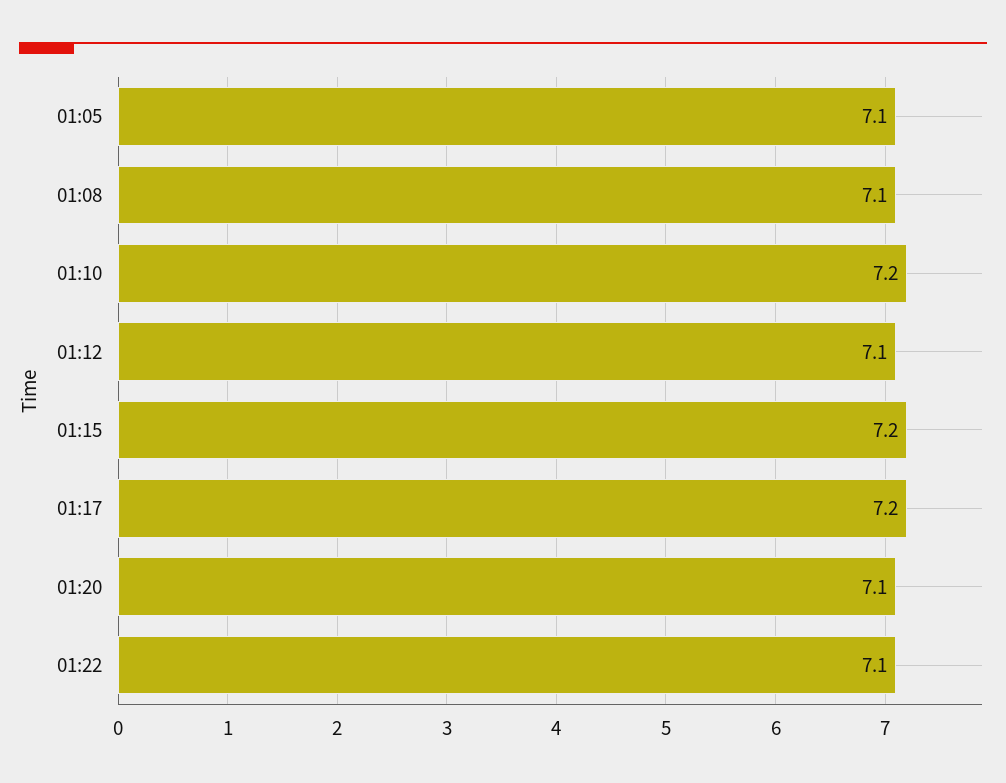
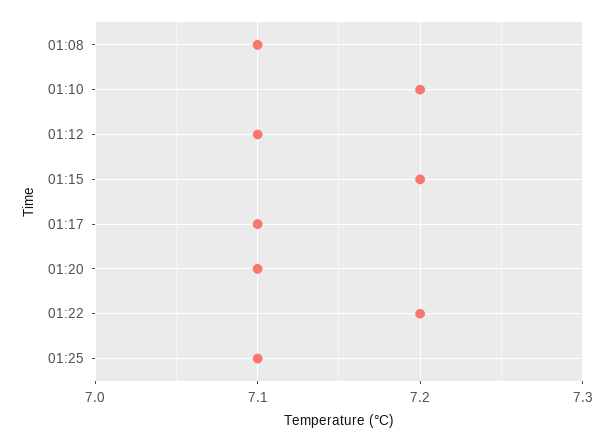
01:05: 7.1 -> none
01:17: 7.2 -> 7.1
01:22: 7.1 -> 7.2
01:25: none -> 7.1

